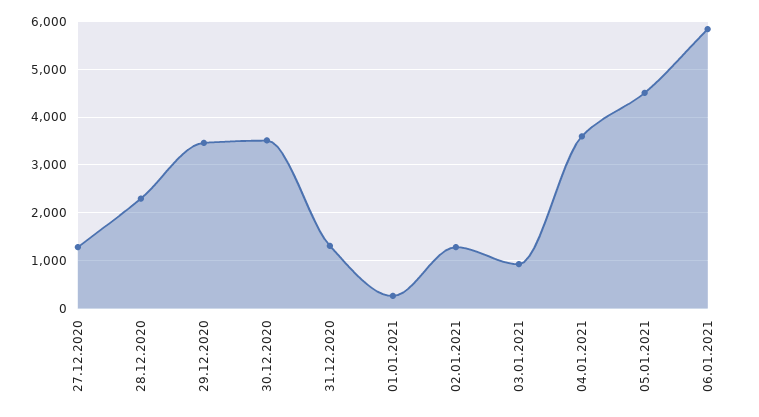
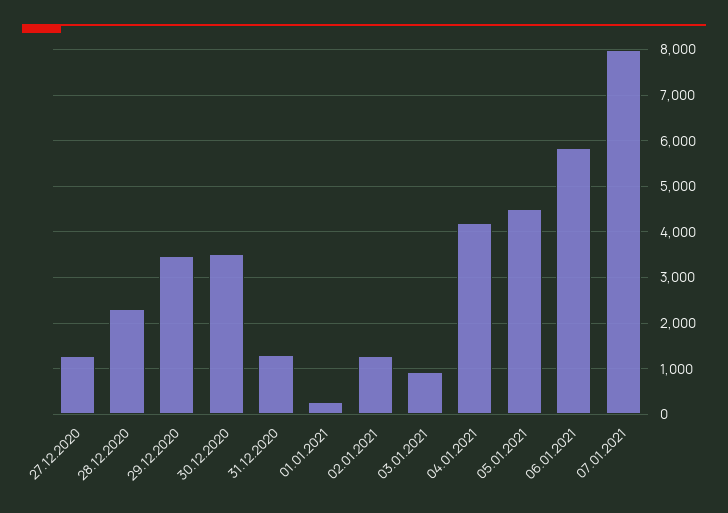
04.01.2021: 3600 -> 4200
07.01.2021: none -> 8000

